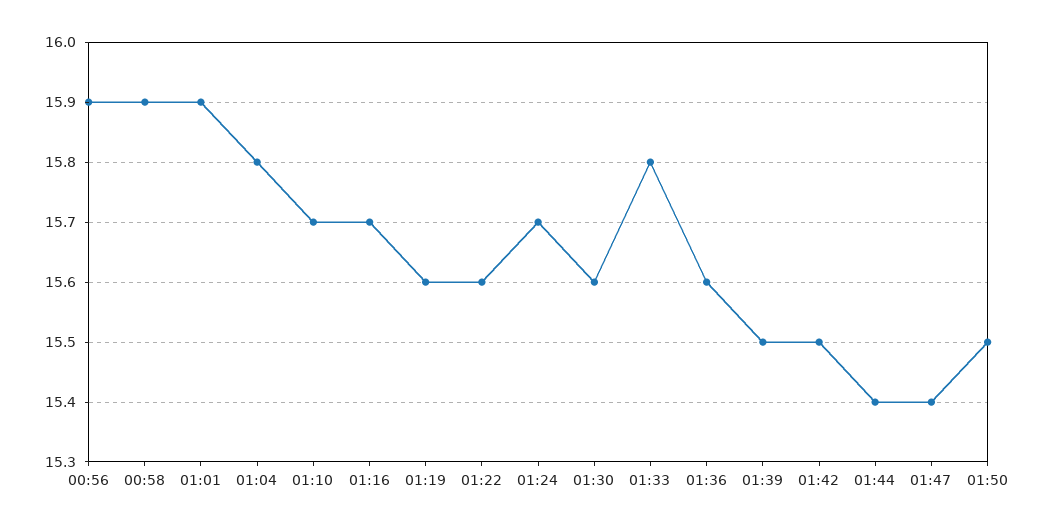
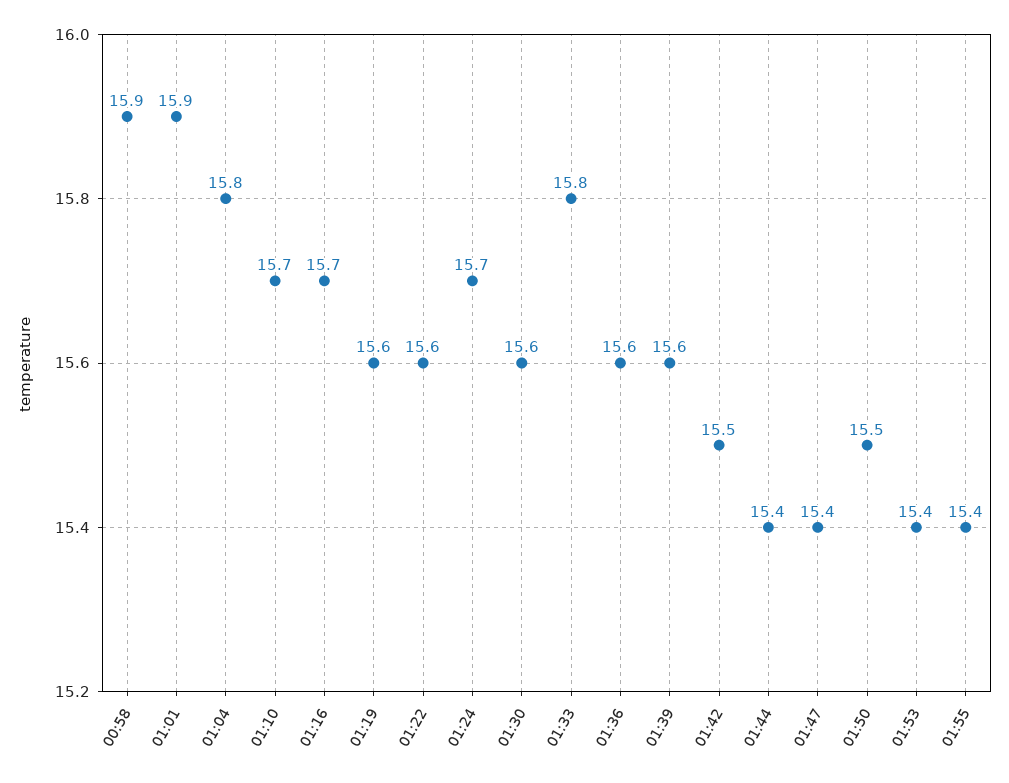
00:56: 15.9 -> none
01:39: 15.5 -> 15.6
01:53: none -> 15.4
01:55: none -> 15.4

